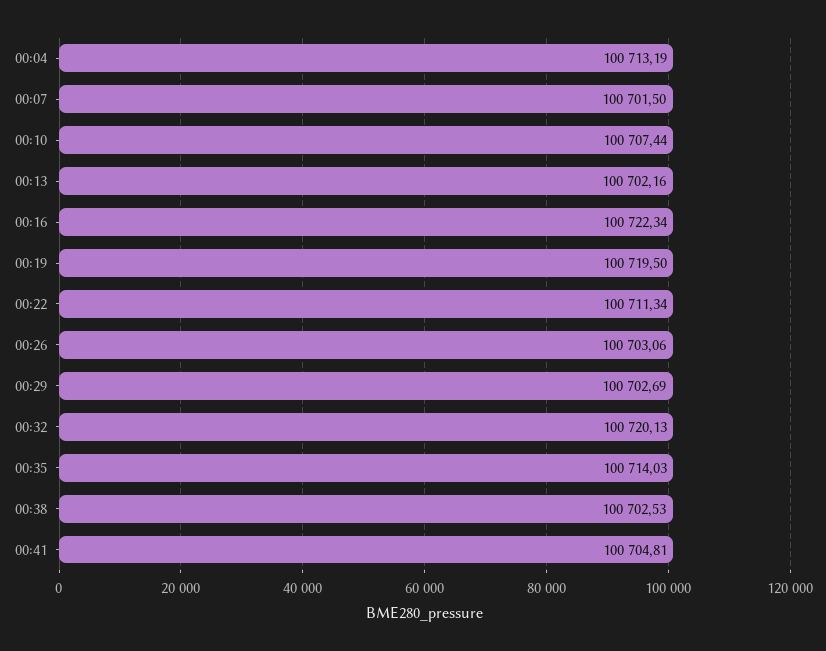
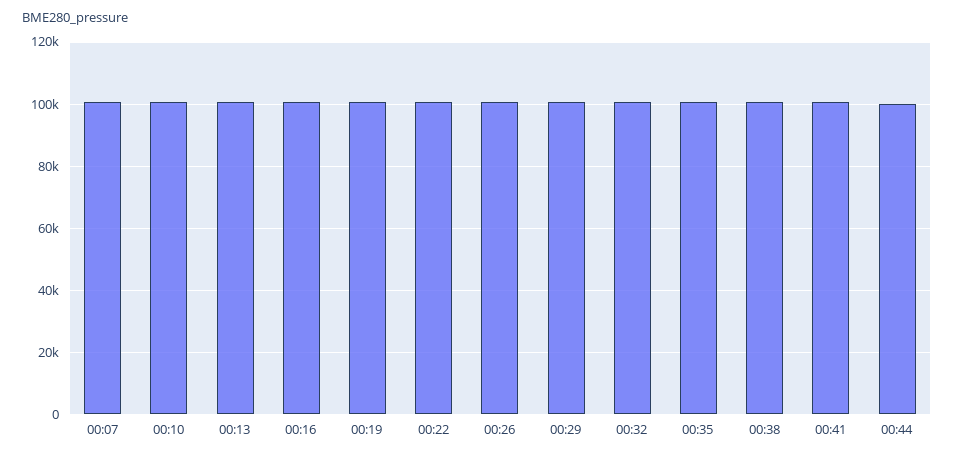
00:04: 100713.19 -> none
00:44: none -> 100000

